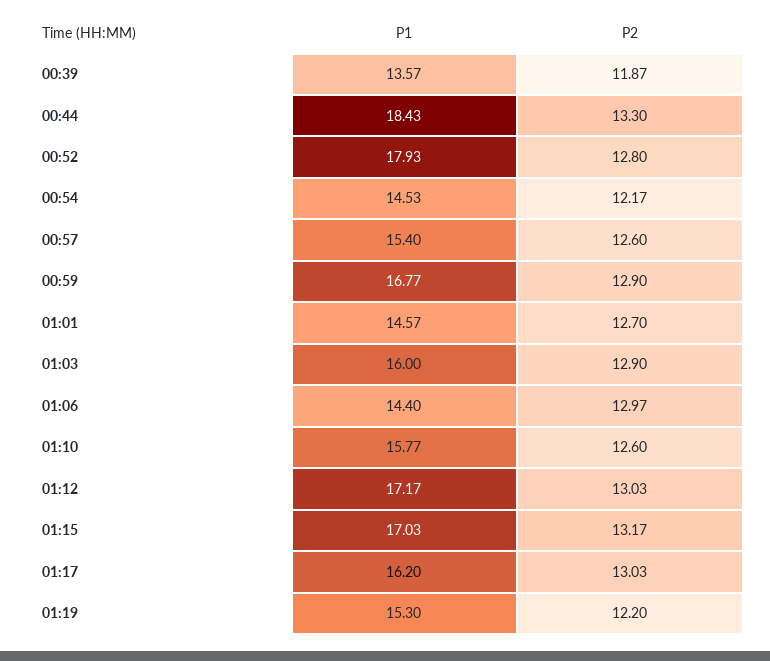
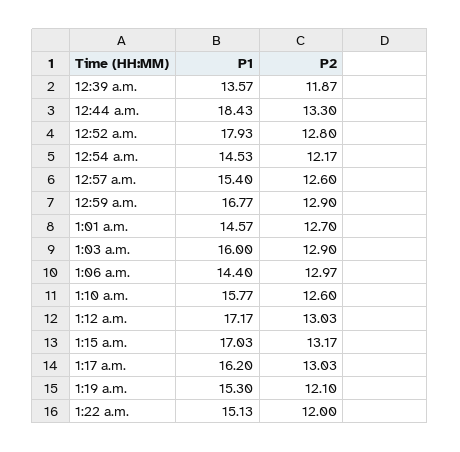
P2, 01:19: 12.2 -> 12.1
P1, 1:22 a.m.: none -> 15.13
P2, 1:22 a.m.: none -> 12

